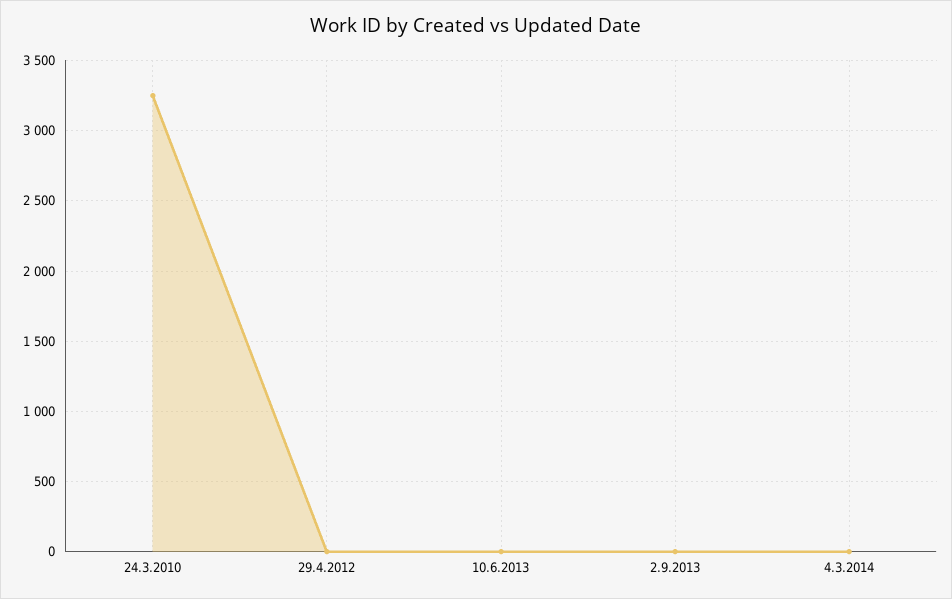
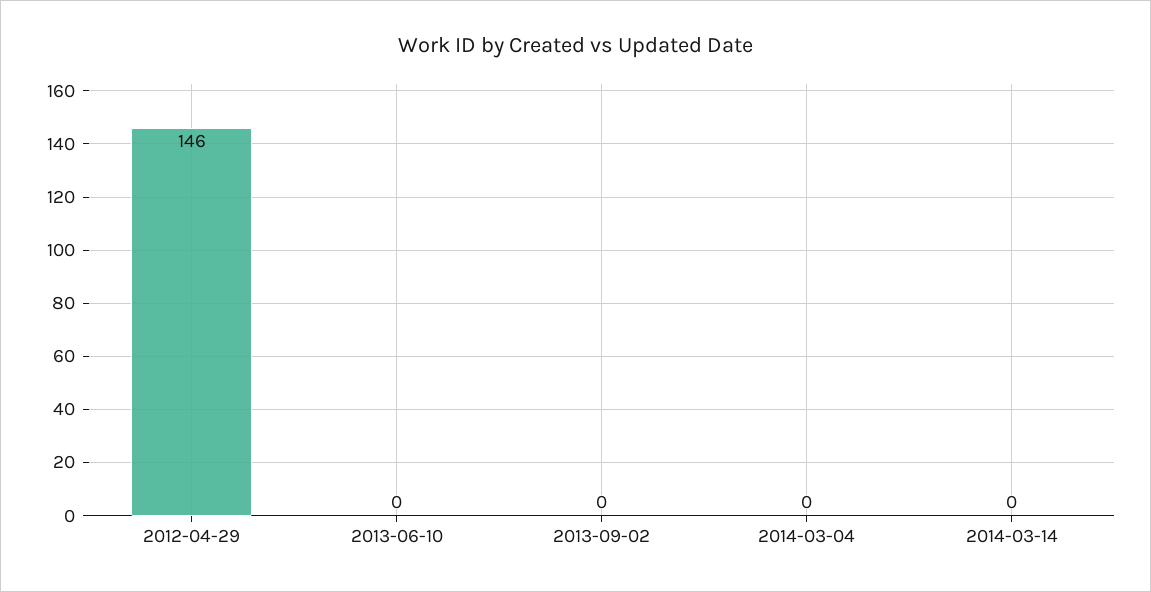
24.3.2010: 3250 -> none
29.4.2012: 0 -> 146
2014-03-14: none -> 0

